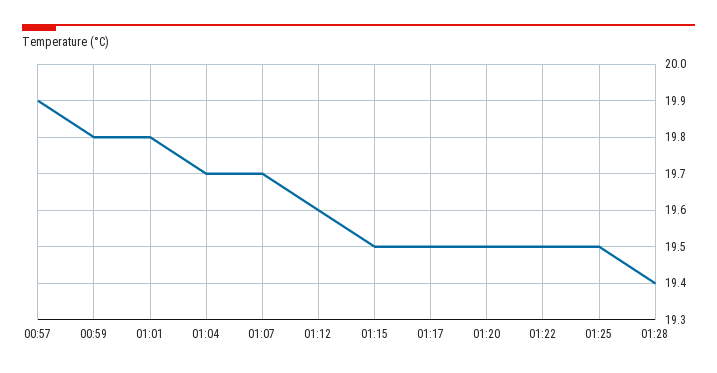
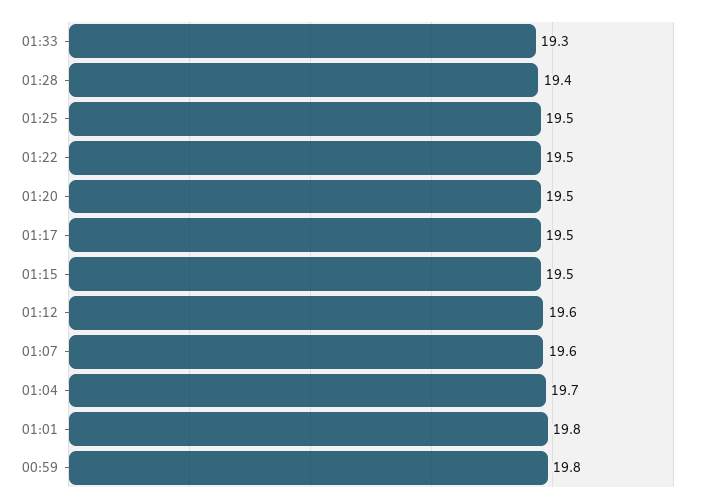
00:57: 19.9 -> none
01:07: 19.7 -> 19.6
01:33: none -> 19.3

